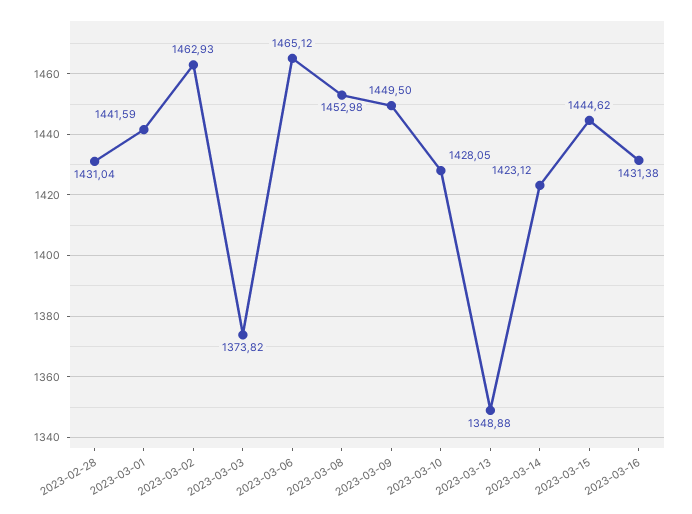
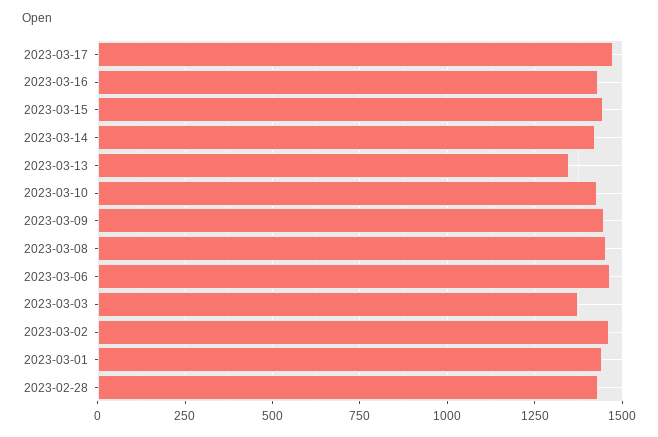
2023-03-17: none -> 1475

